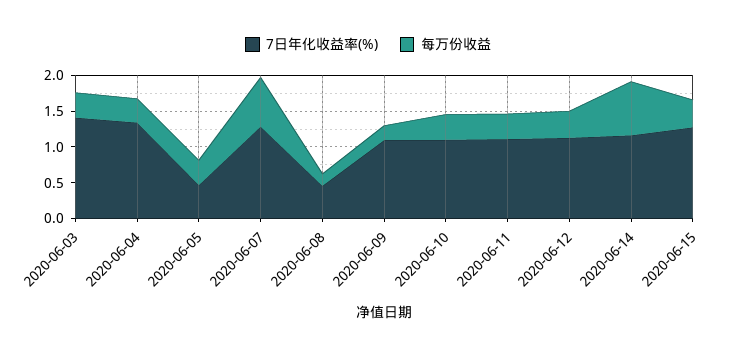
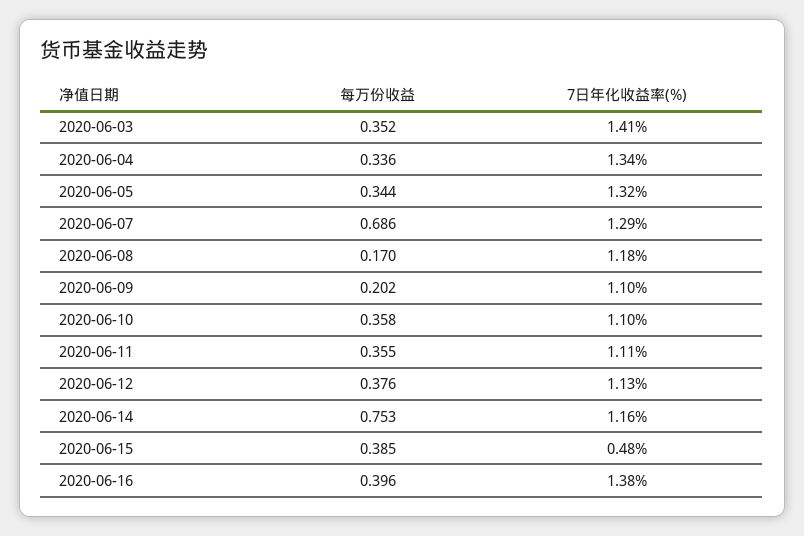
7日年化收益率(%), 2020-06-05: 0.5 -> 1.32
7日年化收益率(%), 2020-06-08: 0.5 -> 1.18
7日年化收益率(%), 2020-06-15: 1.25 -> 0.48
每万份收益, 2020-06-16: none -> 0.396
7日年化收益率(%), 2020-06-16: none -> 1.38

